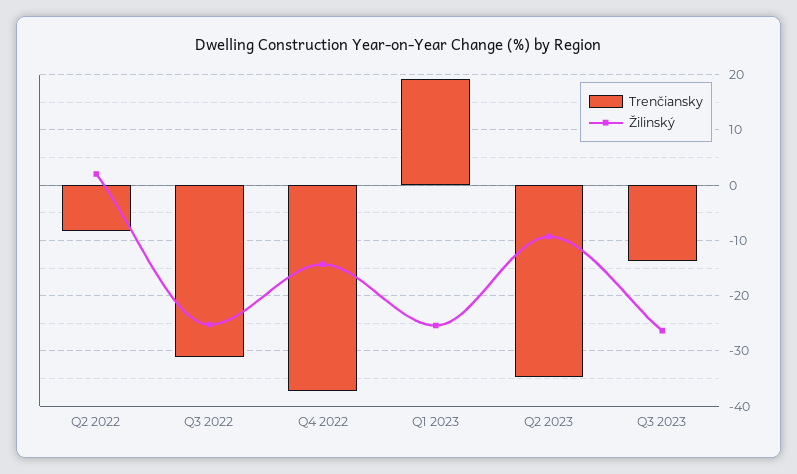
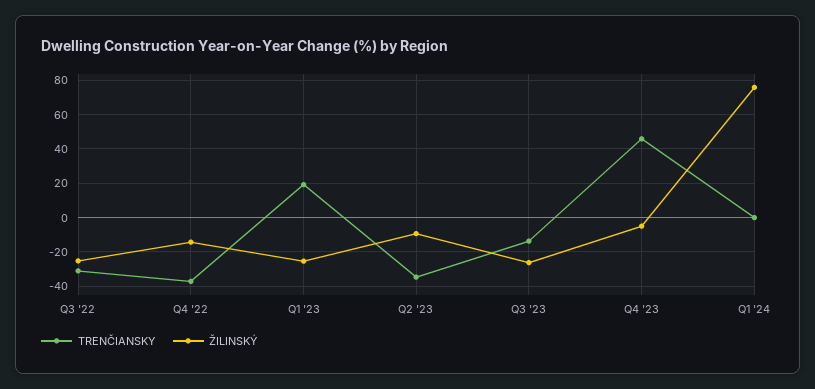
Trenčiansky, Q2 2022: -8 -> none
Žilinský, Q2 2022: 2 -> none
Trenčiansky, Q4 '23: none -> 45
Žilinský, Q4 '23: none -> -5
Trenčiansky, Q1 '24: none -> 0
Žilinský, Q1 '24: none -> 75

